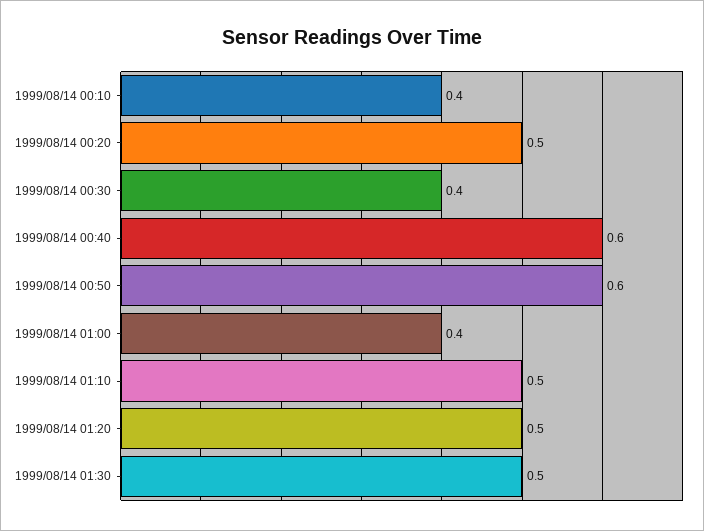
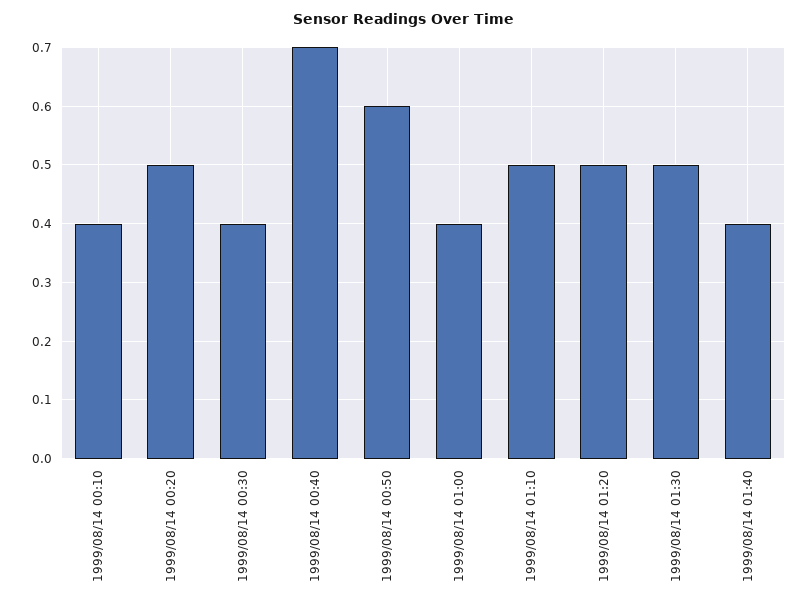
1999/08/14 00:40: 0.6 -> 0.7
1999/08/14 01:40: none -> 0.4

